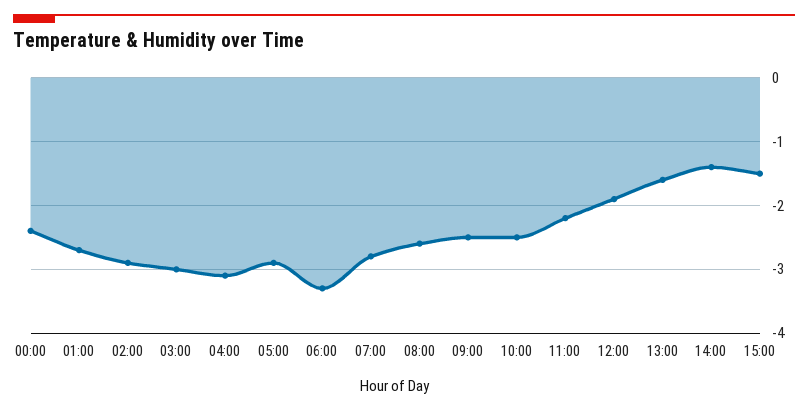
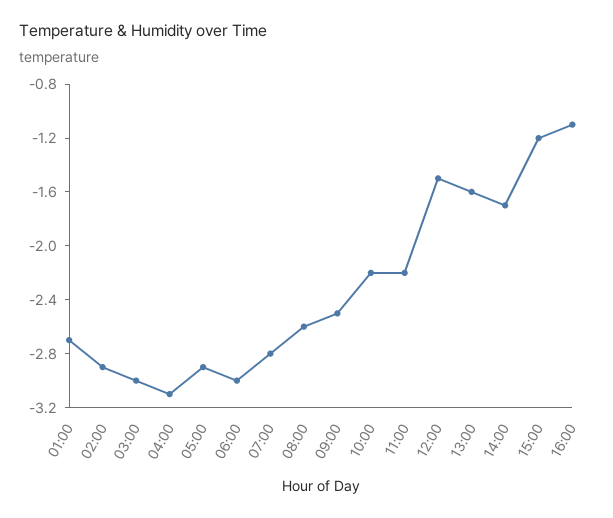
00:00: -2.4 -> none
06:00: -3.3 -> -3
10:00: -2.5 -> -2.2
12:00: -1.9 -> -1.5
14:00: -1.4 -> -1.7
15:00: -1.5 -> -1.2
16:00: none -> -1.1

